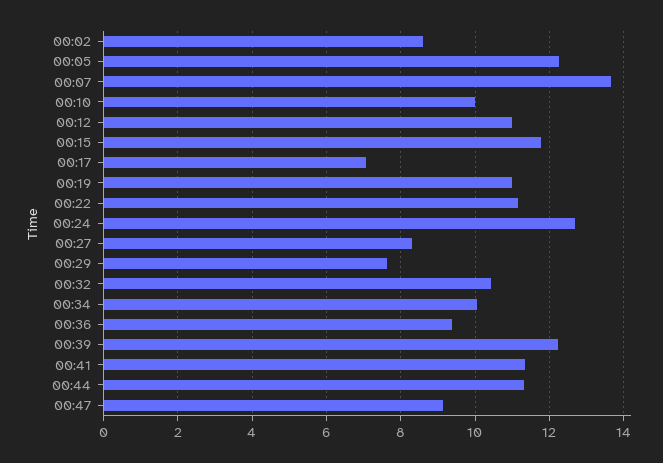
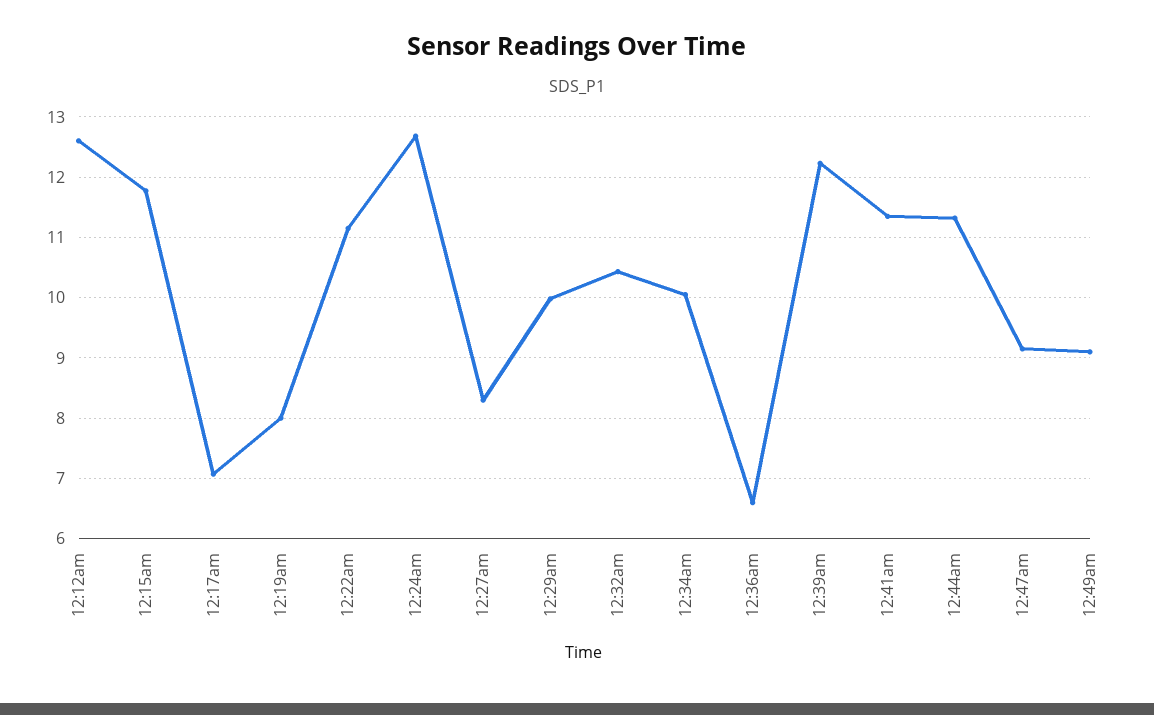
00:02: 8.6 -> none
00:05: 12.2 -> none
00:07: 13.6 -> none
00:10: 10 -> none
00:12: 11 -> 12.6
00:19: 11 -> 8
00:29: 7.6 -> 10
00:36: 9.4 -> 6.6
12:49am: none -> 9.1

